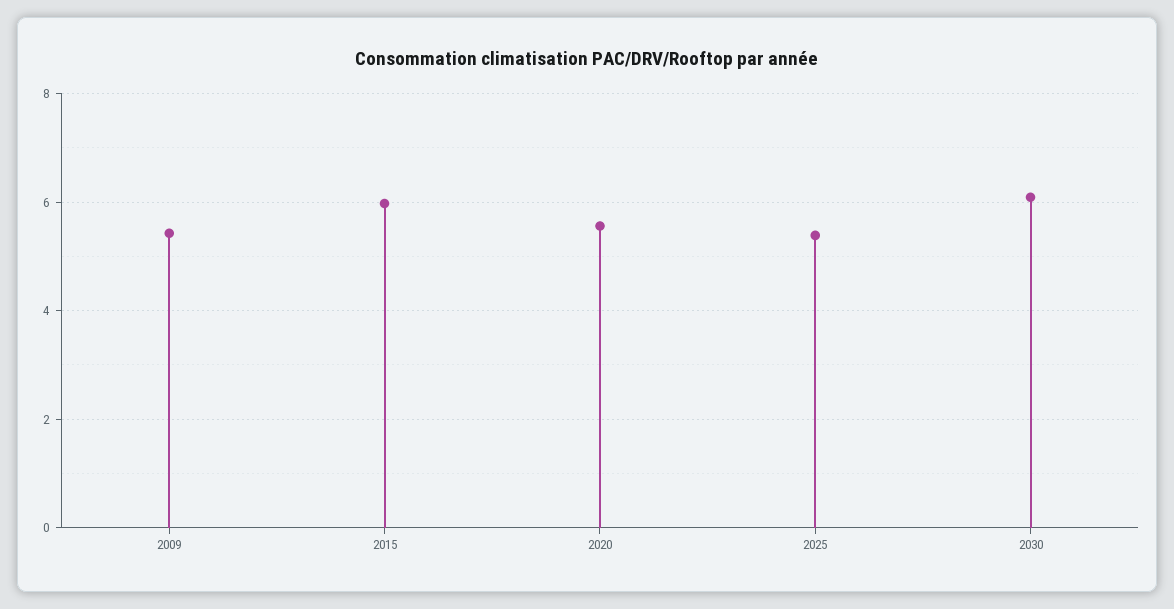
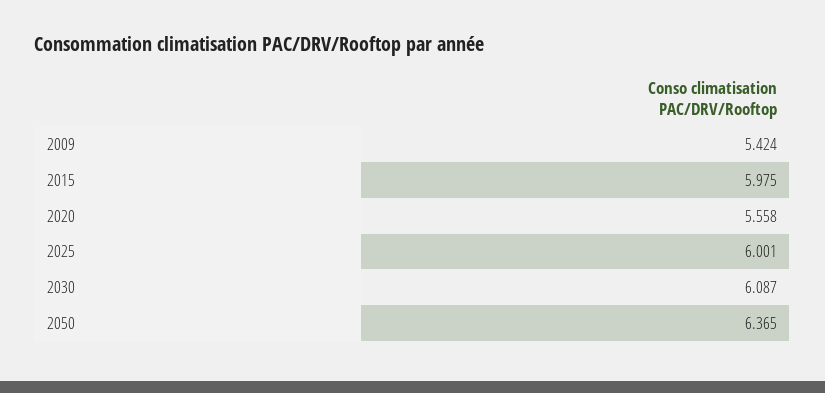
2025: 5.4 -> 6.001
2050: none -> 6.365

